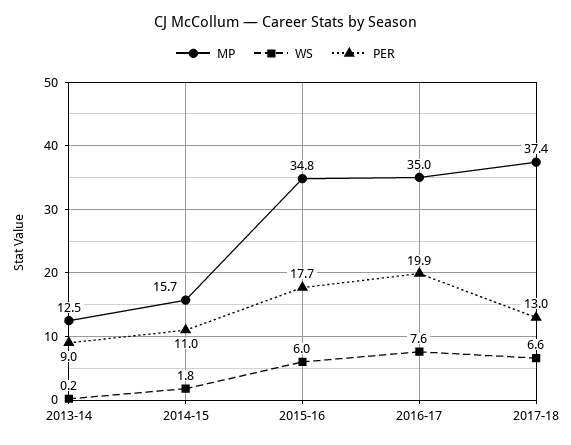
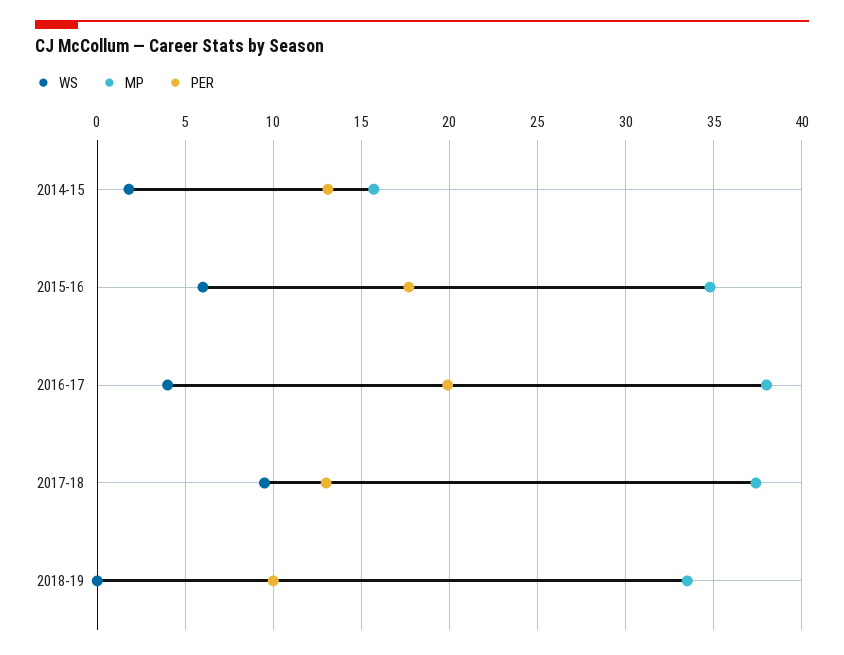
MP, 2013-14: 12.5 -> none
WS, 2013-14: 0.2 -> none
PER, 2013-14: 9 -> none
PER, 2014-15: 11 -> 13
MP, 2016-17: 35 -> 38
WS, 2016-17: 7.6 -> 4
WS, 2017-18: 6.6 -> 9.5
WS, 2018-19: none -> 0
MP, 2018-19: none -> 33.5
PER, 2018-19: none -> 10

